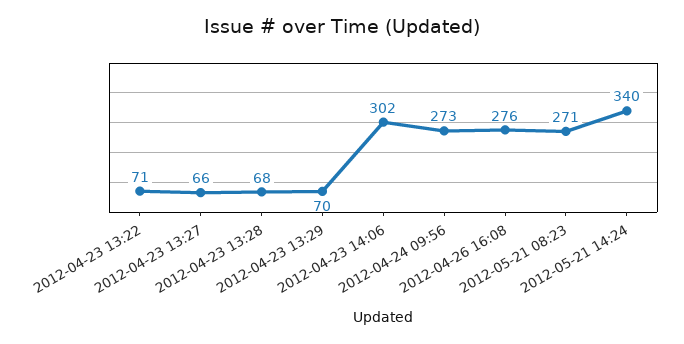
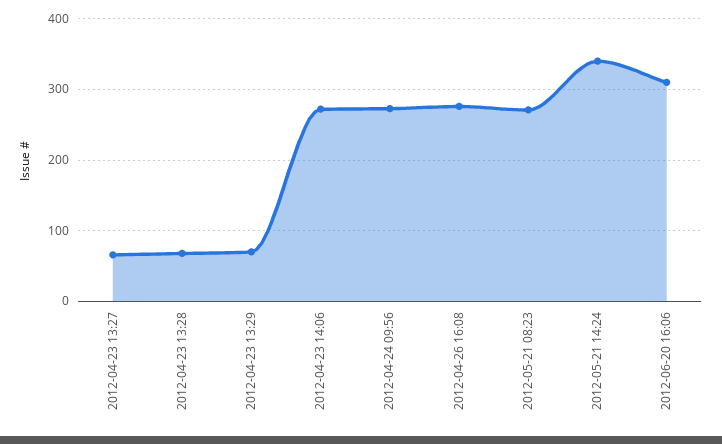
2012-04-23 13:22: 71 -> none
2012-04-23 14:06: 302 -> 270
2012-06-20 16:06: none -> 310

